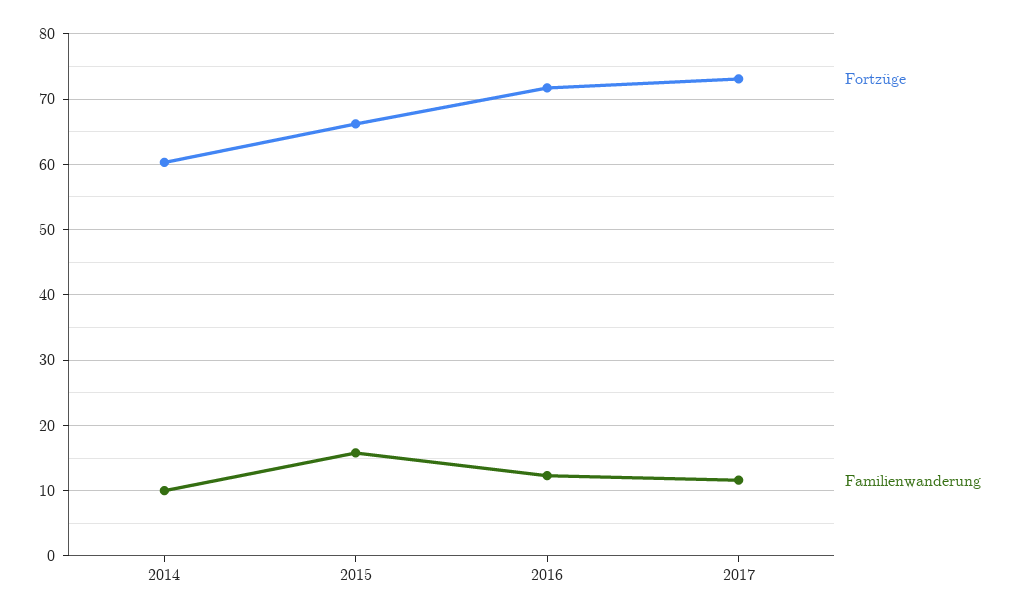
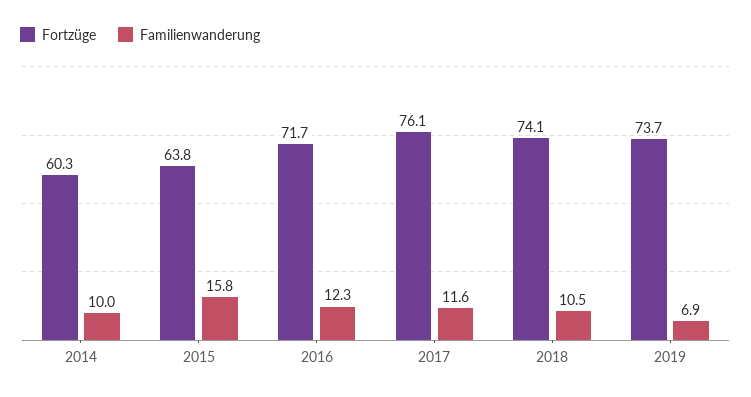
Fortzüge, 2015: 66 -> 63.8
Fortzüge, 2017: 73 -> 76.1
Fortzüge, 2018: none -> 74.1
Familienwanderung, 2018: none -> 10.5
Fortzüge, 2019: none -> 73.7
Familienwanderung, 2019: none -> 6.9

